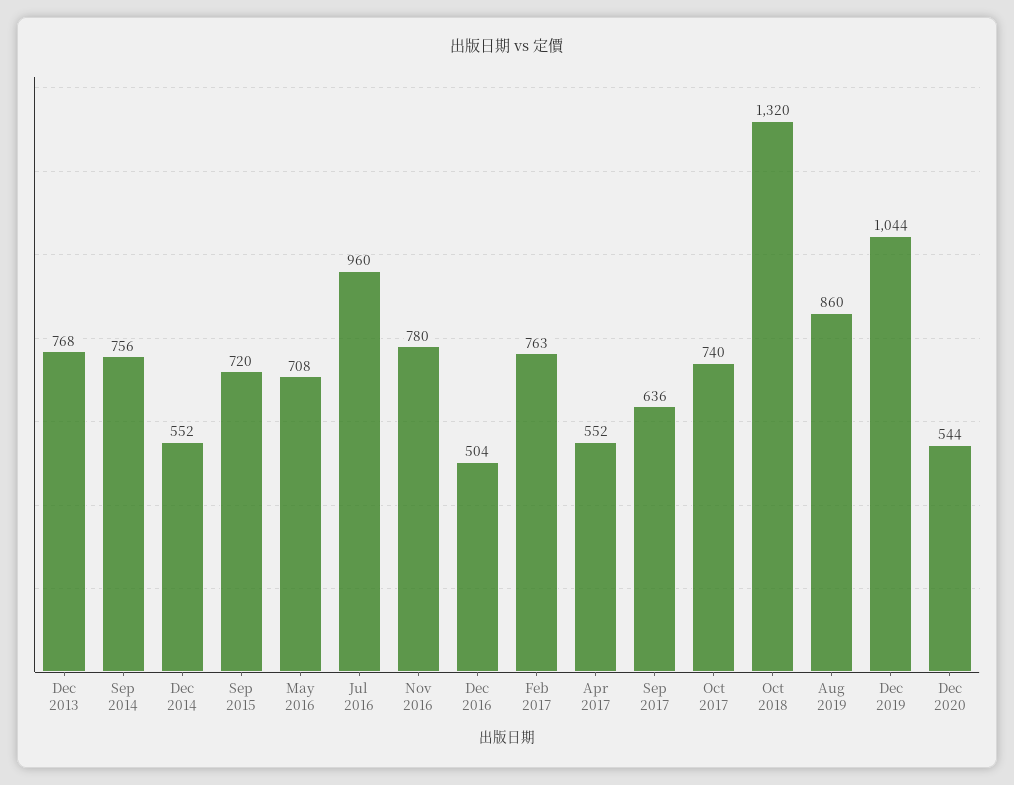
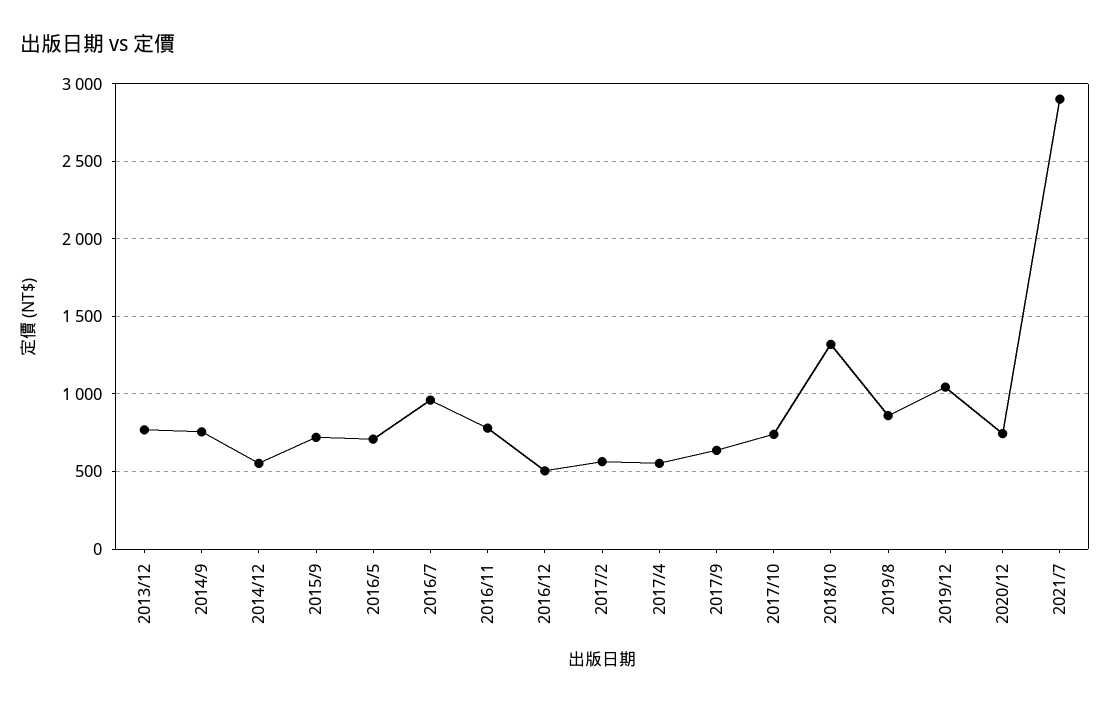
Feb 2017: 763 -> 550
Dec 2020: 544 -> 750
2021/7: none -> 2900

